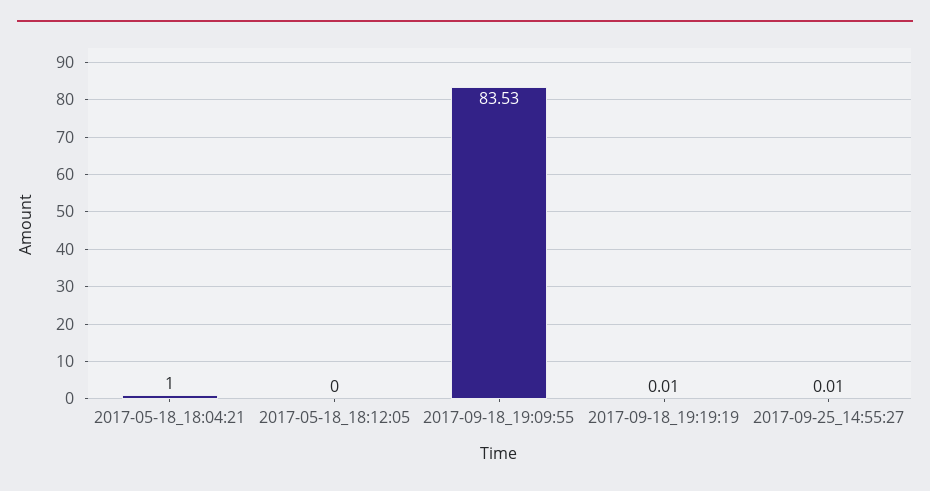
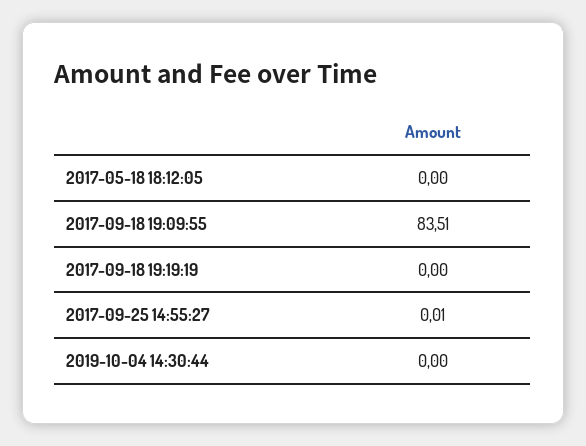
2017-05-18_18:04:21: 1 -> none
2017-09-18_19:09:55: 83.53 -> 83.51
2017-09-18_19:19:19: 0.01 -> 0
2019-10-04 14:30:44: none -> 0

